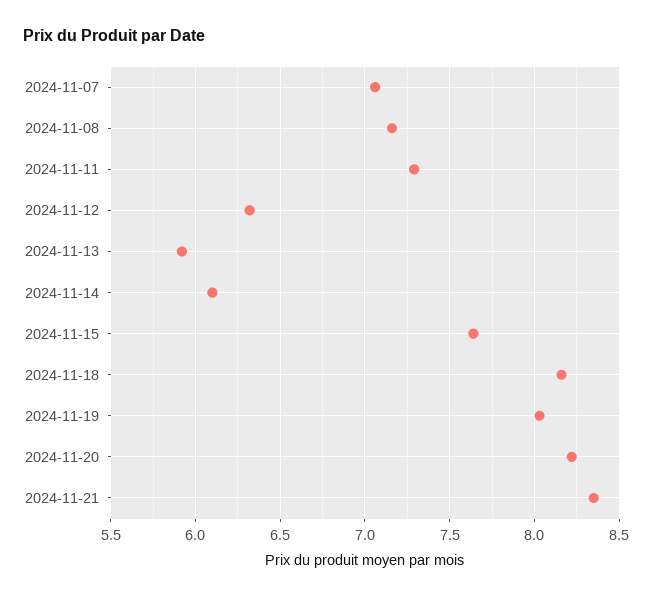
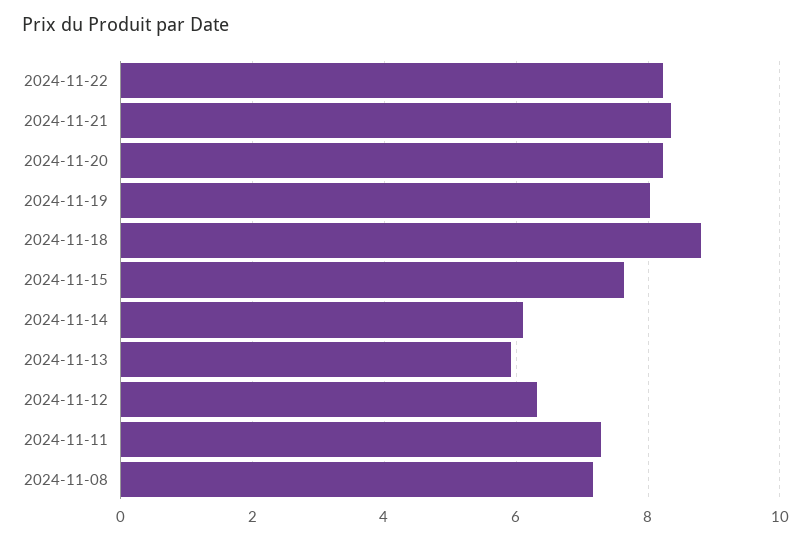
2024-11-07: 7.05 -> none
2024-11-18: 8.15 -> 8.8
2024-11-22: none -> 8.2

